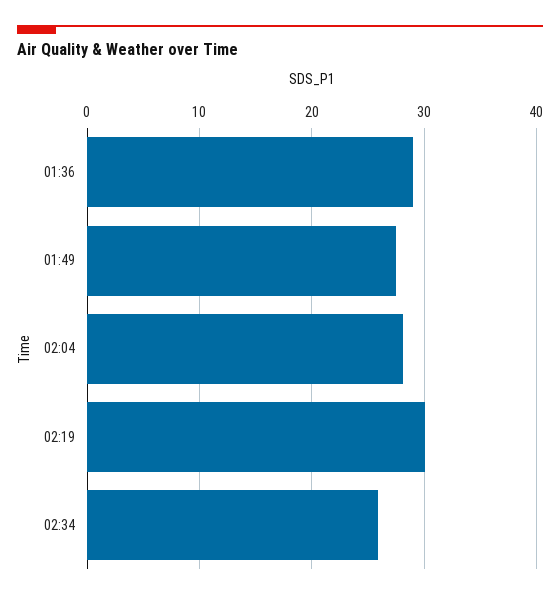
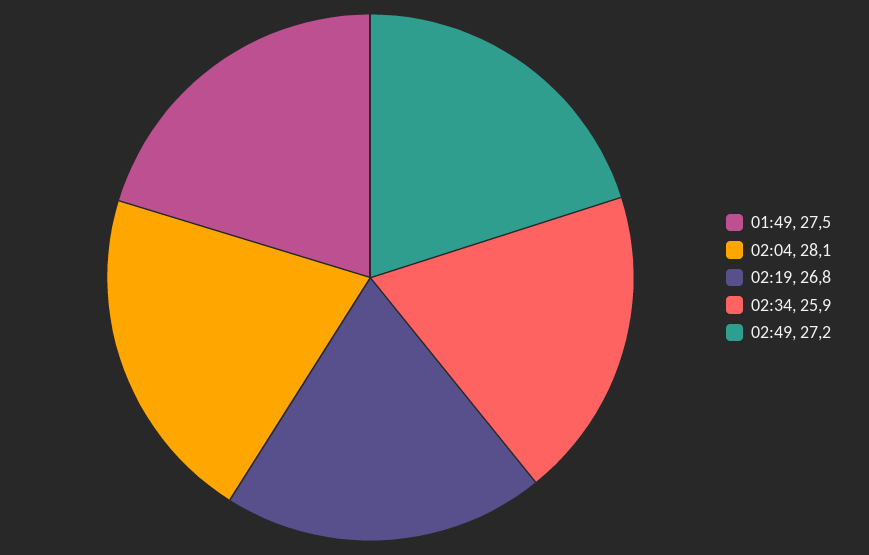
01:36: 29 -> none
02:19: 30 -> 26.8
02:49: none -> 27.2

